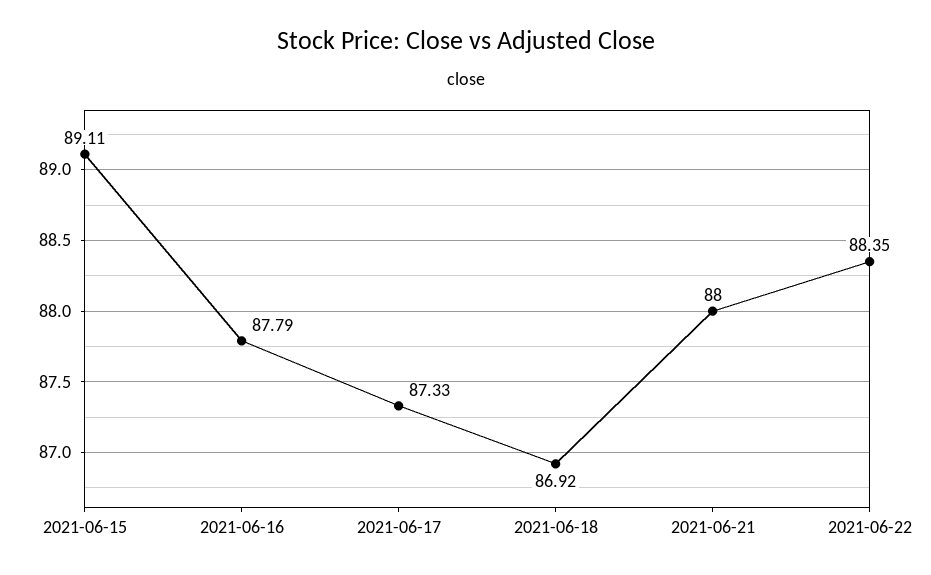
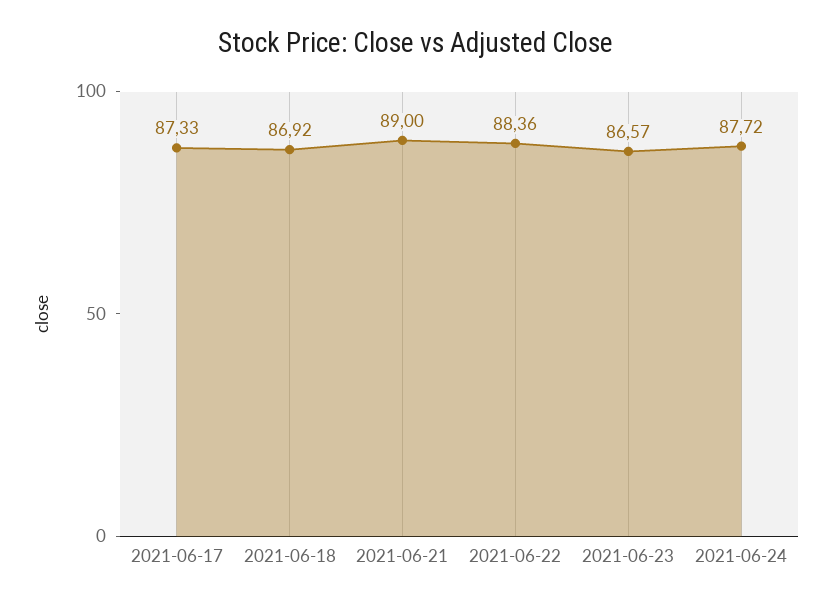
2021-06-15: 89.11 -> none
2021-06-16: 87.79 -> none
2021-06-21: 88 -> 89
2021-06-22: 88.35 -> 88.36
2021-06-23: none -> 86.57
2021-06-24: none -> 87.72

